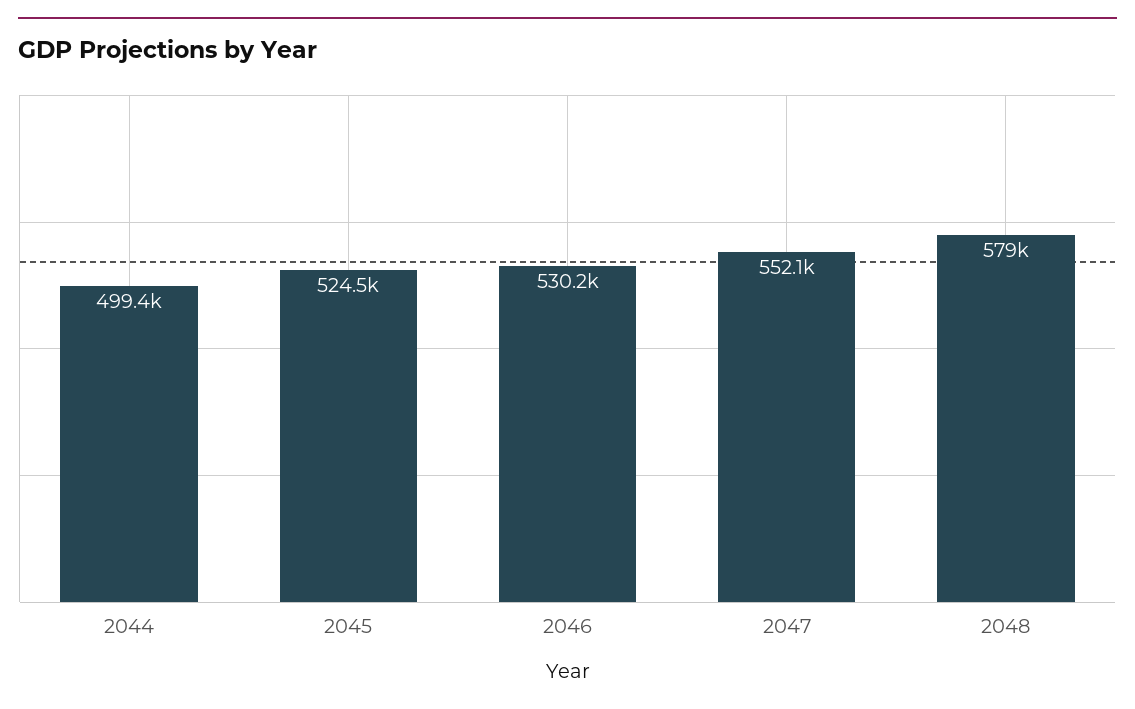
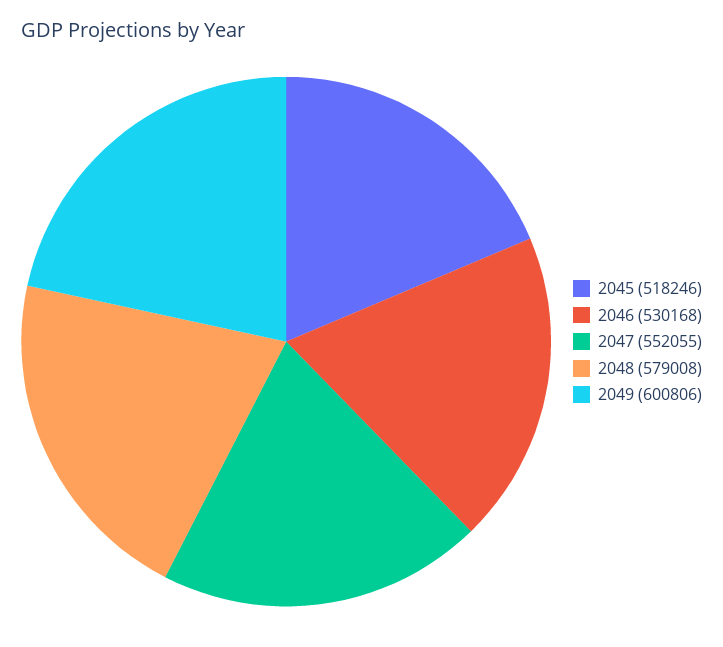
2044: 499400 -> none
2045: 524500 -> 518246
2049: none -> 600806

